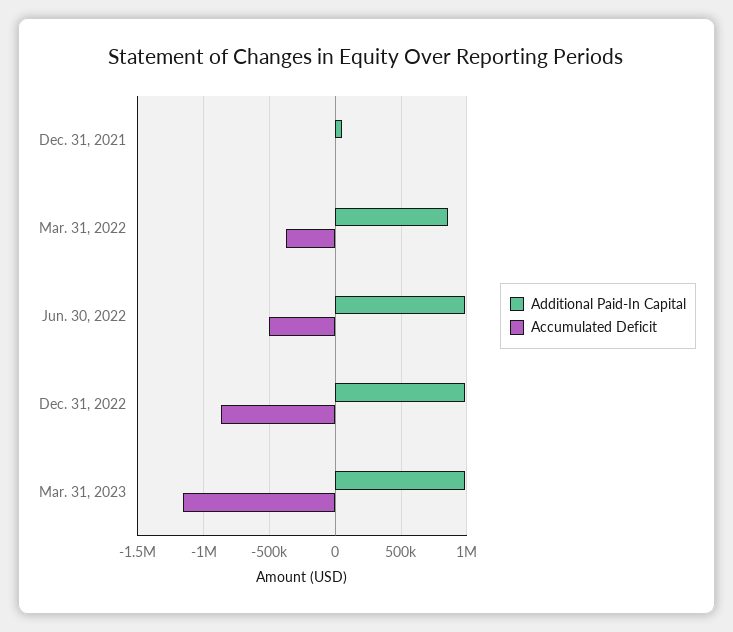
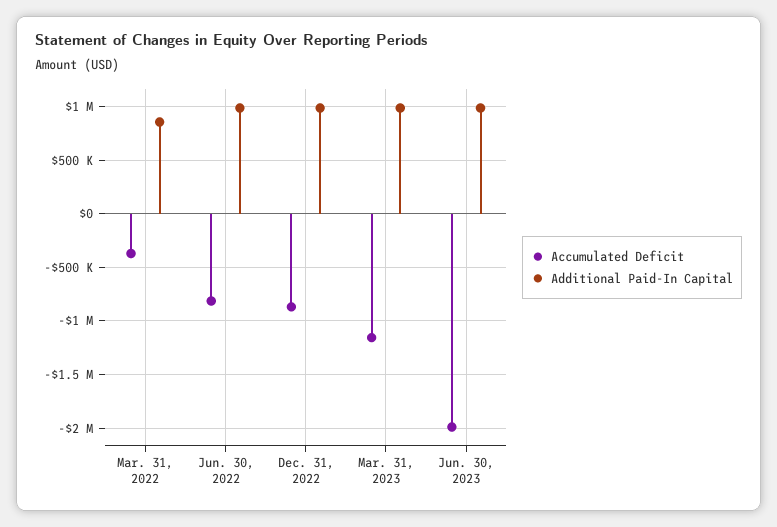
Additional Paid-In Capital, Dec. 31, 2021: 50000 -> none
Accumulated Deficit, Dec. 31, 2021: 0 -> none
Accumulated Deficit, Jun. 30, 2022: -500000 -> -800000
Accumulated Deficit, Jun. 30, 2023: none -> -2000000
Additional Paid-In Capital, Jun. 30, 2023: none -> 1000000

